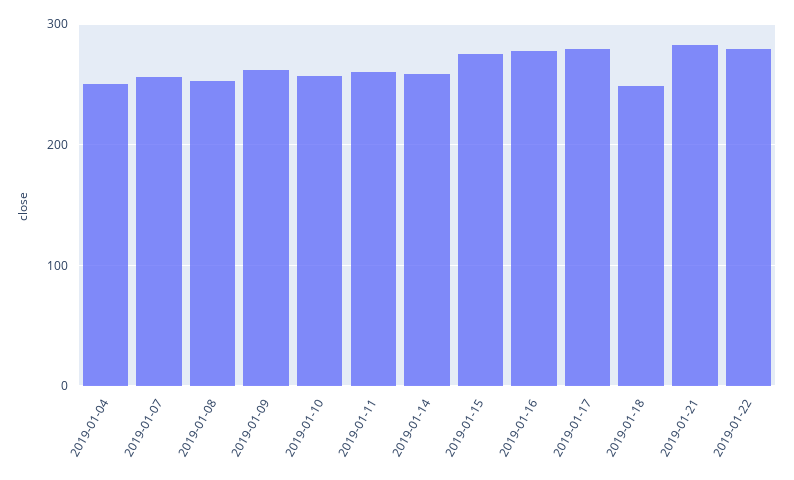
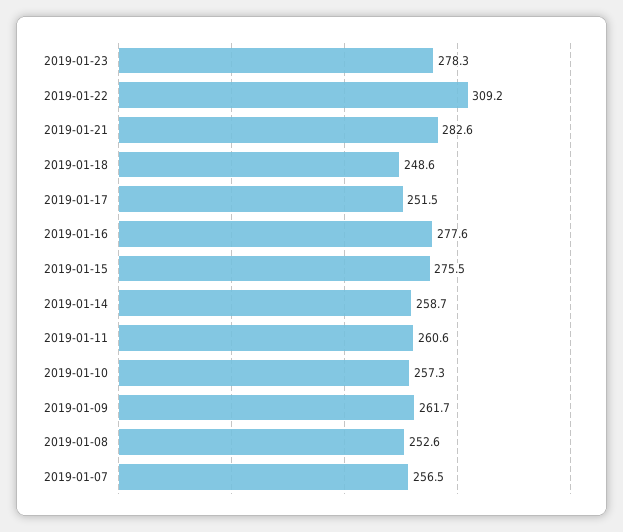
2019-01-04: 250 -> none
2019-01-17: 280 -> 251.5
2019-01-22: 280 -> 309.2
2019-01-23: none -> 278.3

